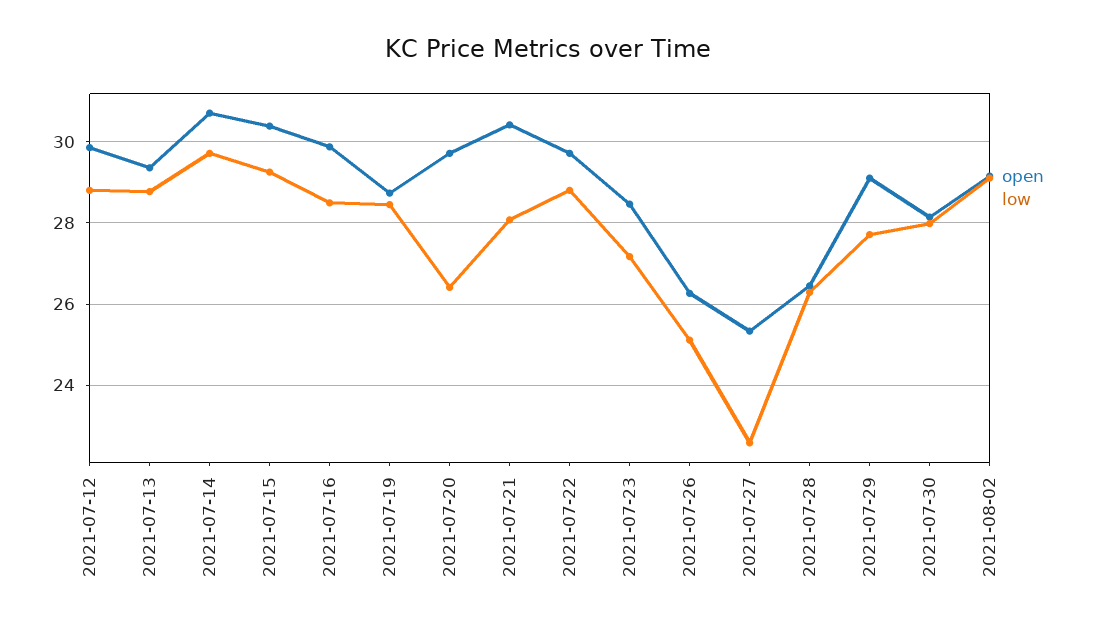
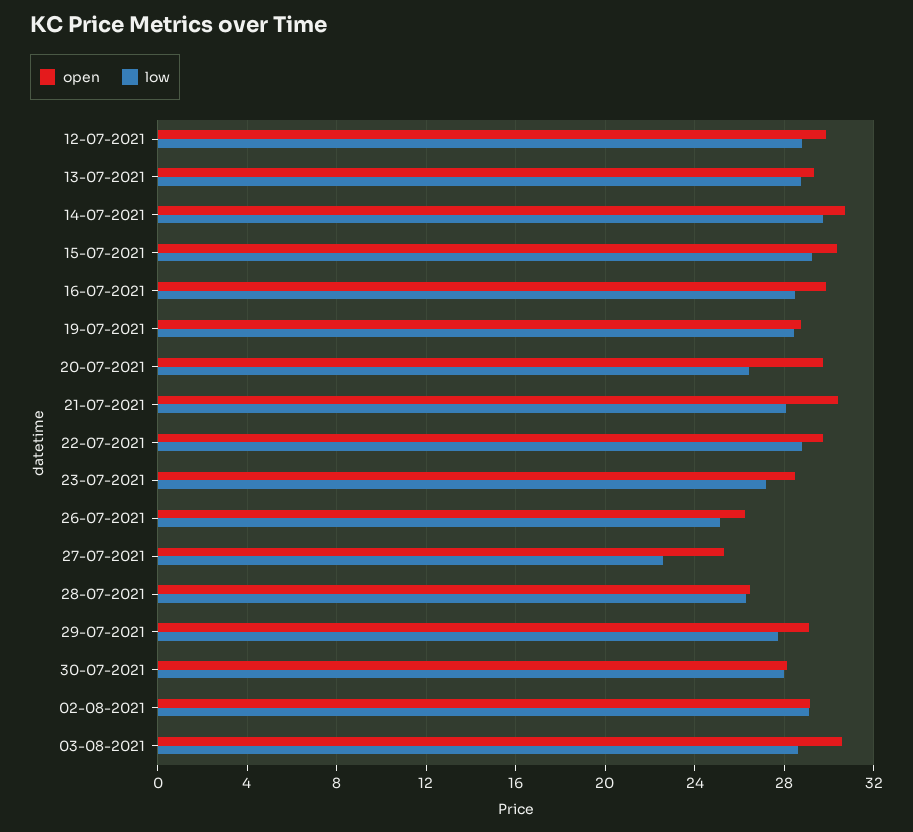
open, 03-08-2021: none -> 30.5
low, 03-08-2021: none -> 28.5

